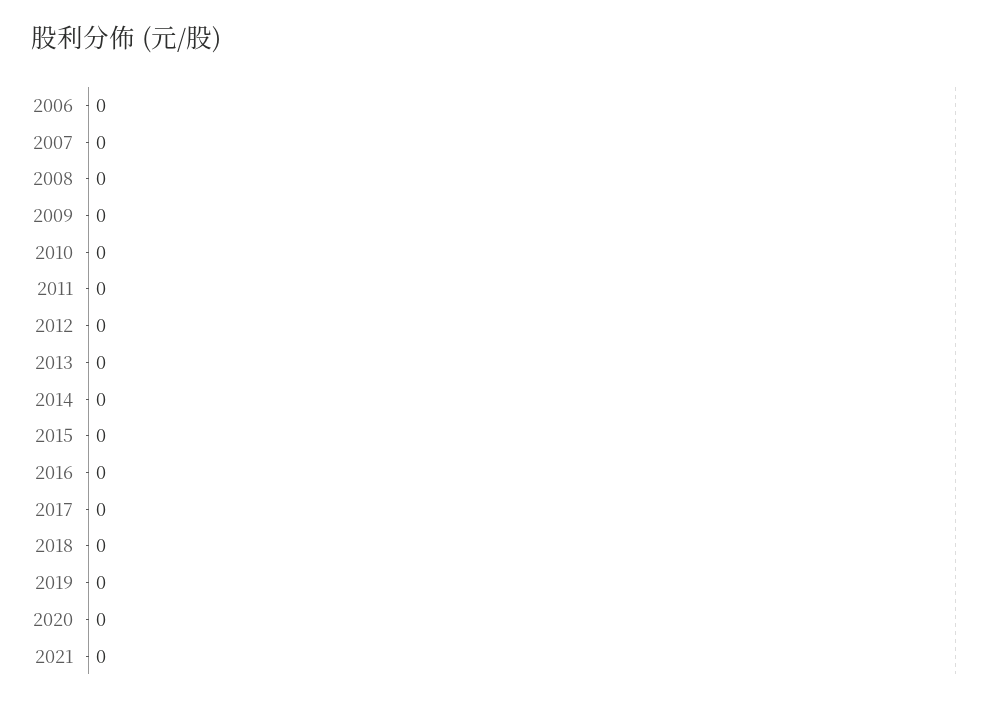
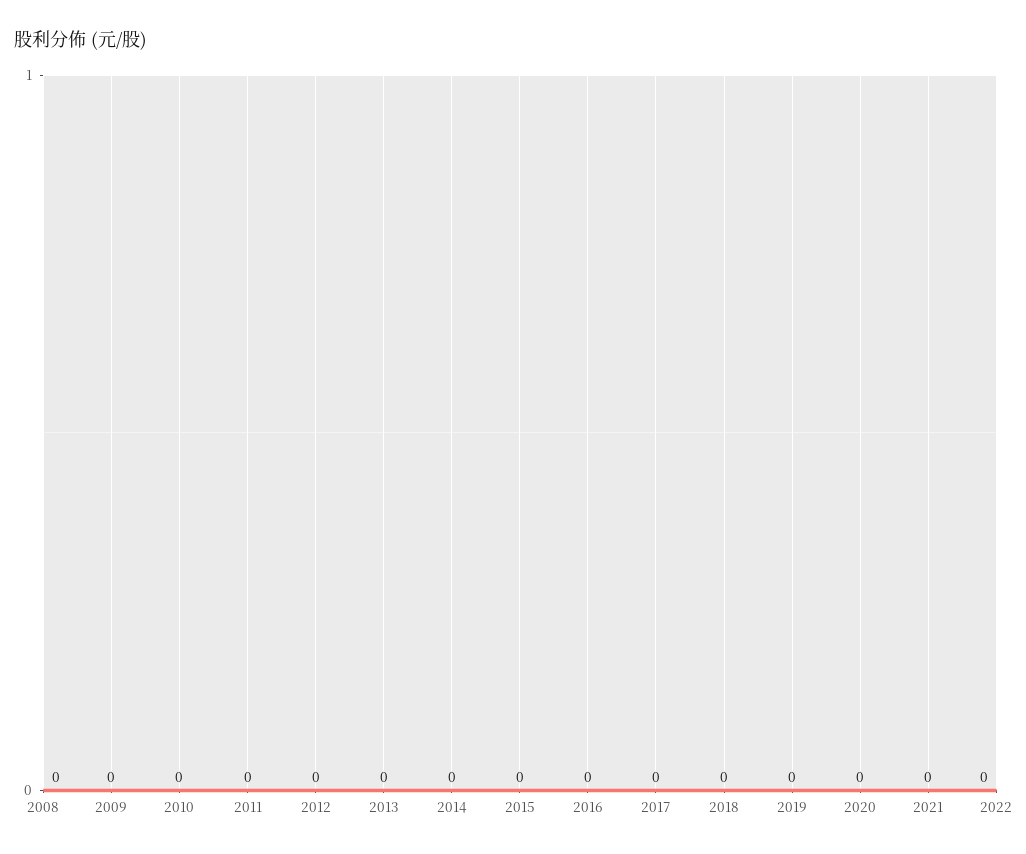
2006: 0 -> none
2007: 0 -> none
2022: none -> 0

